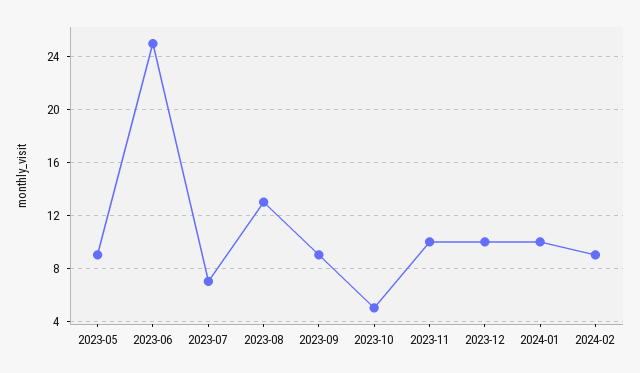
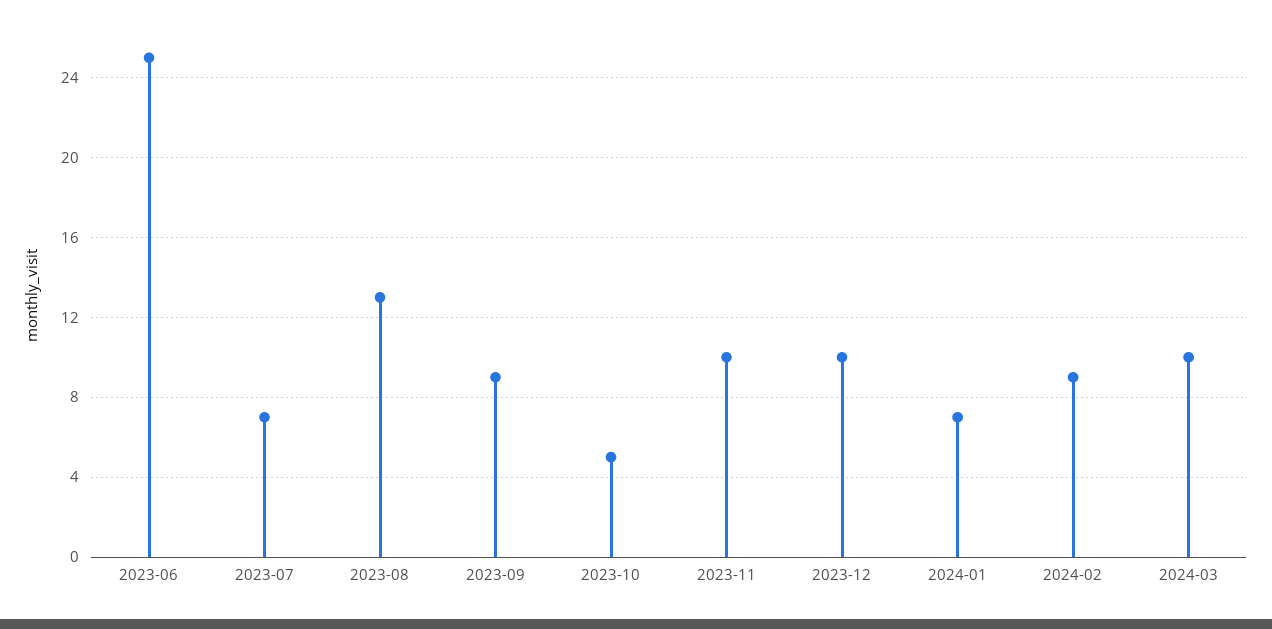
2023-05: 9 -> none
2024-01: 10 -> 7
2024-03: none -> 10

